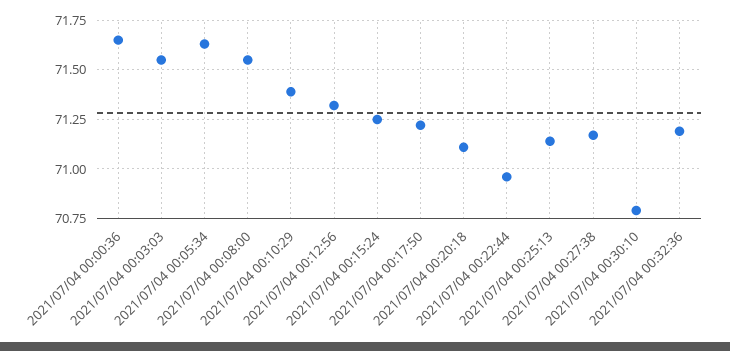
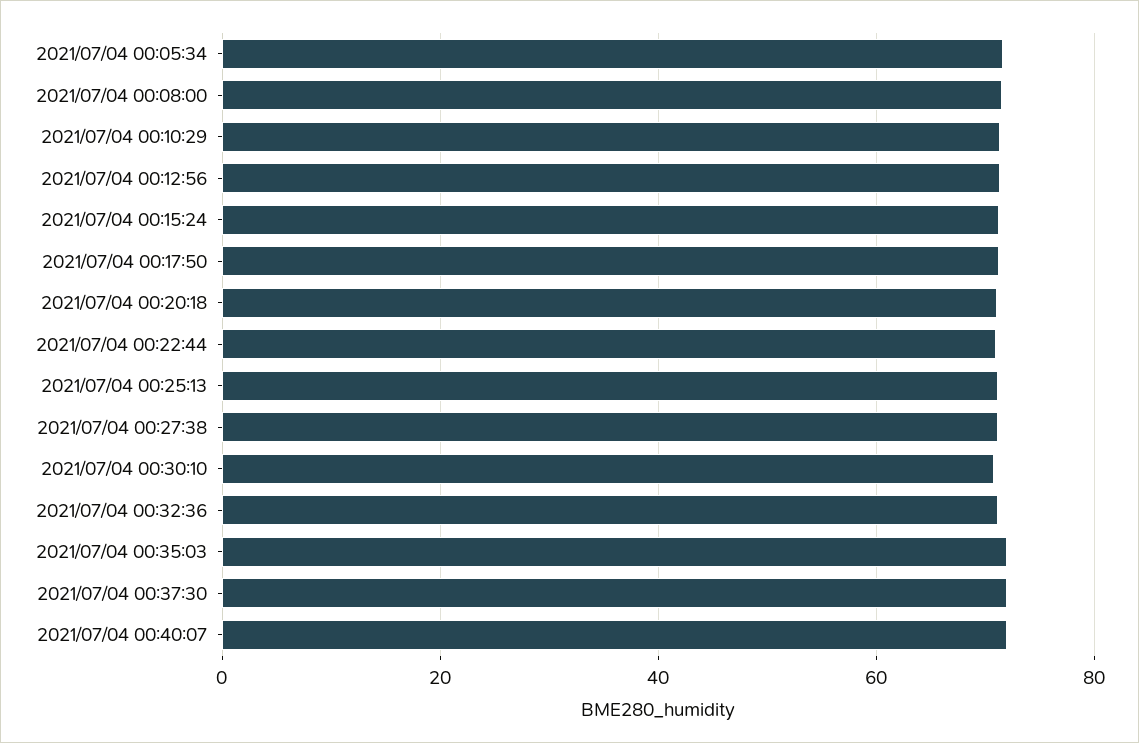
2021/07/04 00:00:36: 71.65 -> none
2021/07/04 00:03:03: 71.55 -> none
2021/07/04 00:35:03: none -> 72
2021/07/04 00:37:30: none -> 72
2021/07/04 00:40:07: none -> 72

